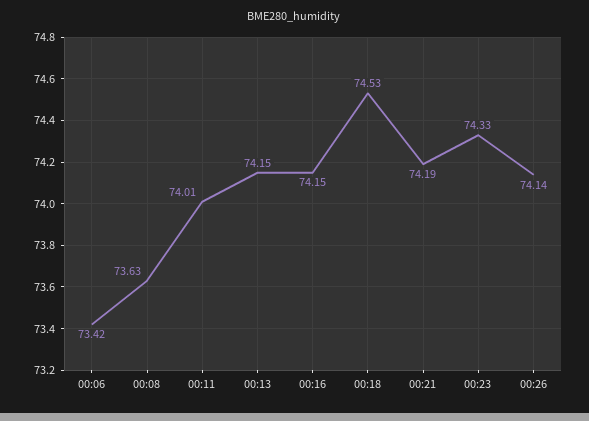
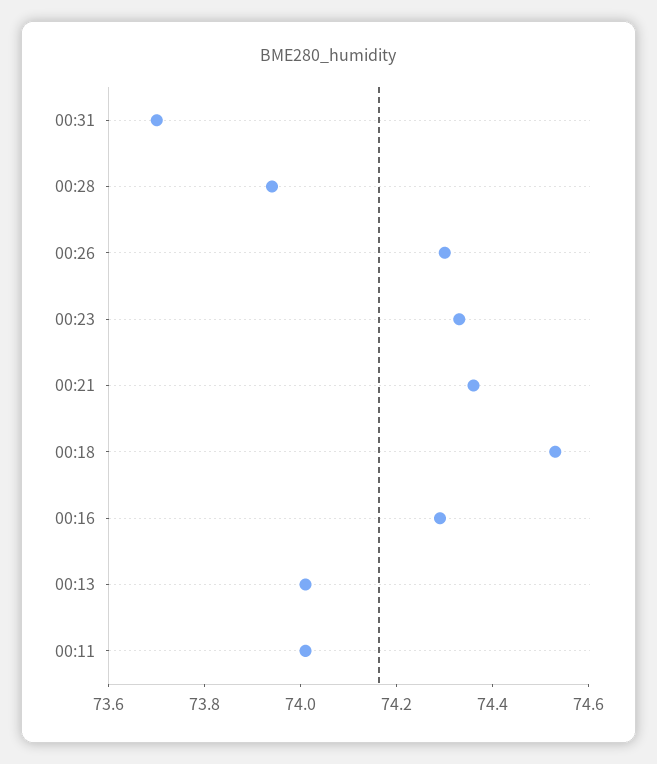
00:06: 73.42 -> none
00:08: 73.63 -> none
00:13: 74.15 -> 74
00:16: 74.15 -> 74.3
00:21: 74.19 -> 74.35
00:26: 74.14 -> 74.3
00:31: none -> 73.7
00:28: none -> 73.95

